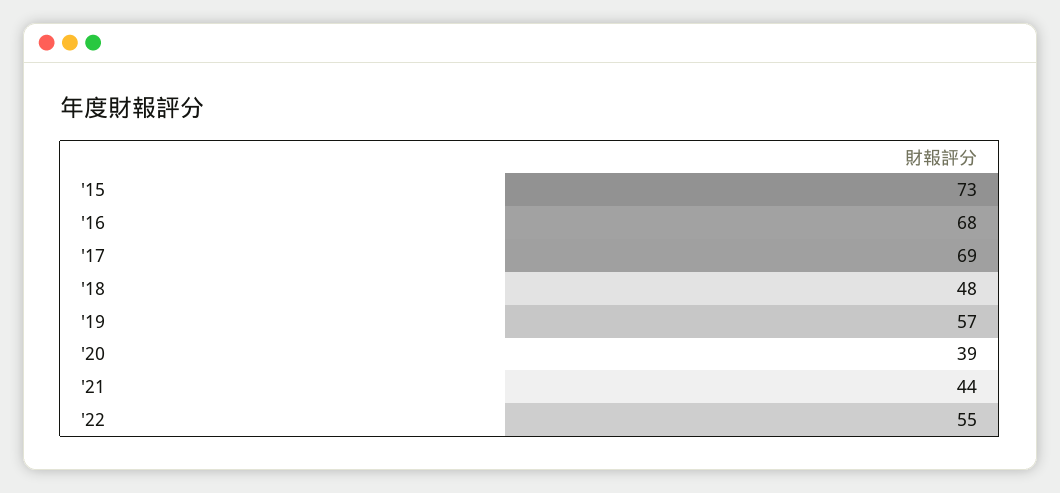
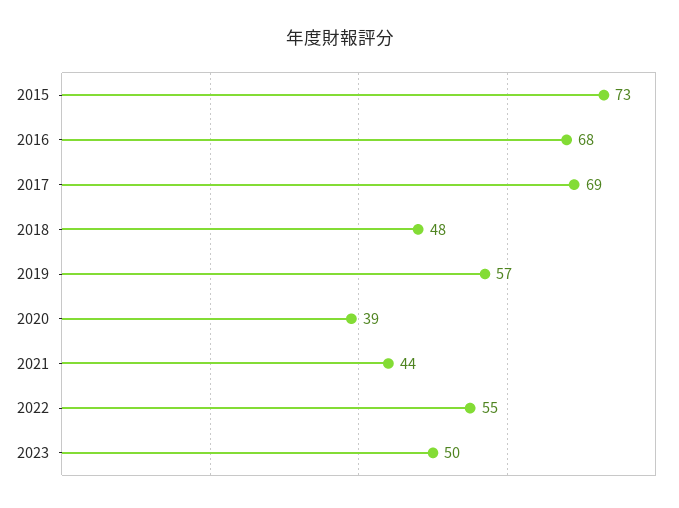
2023: none -> 50

